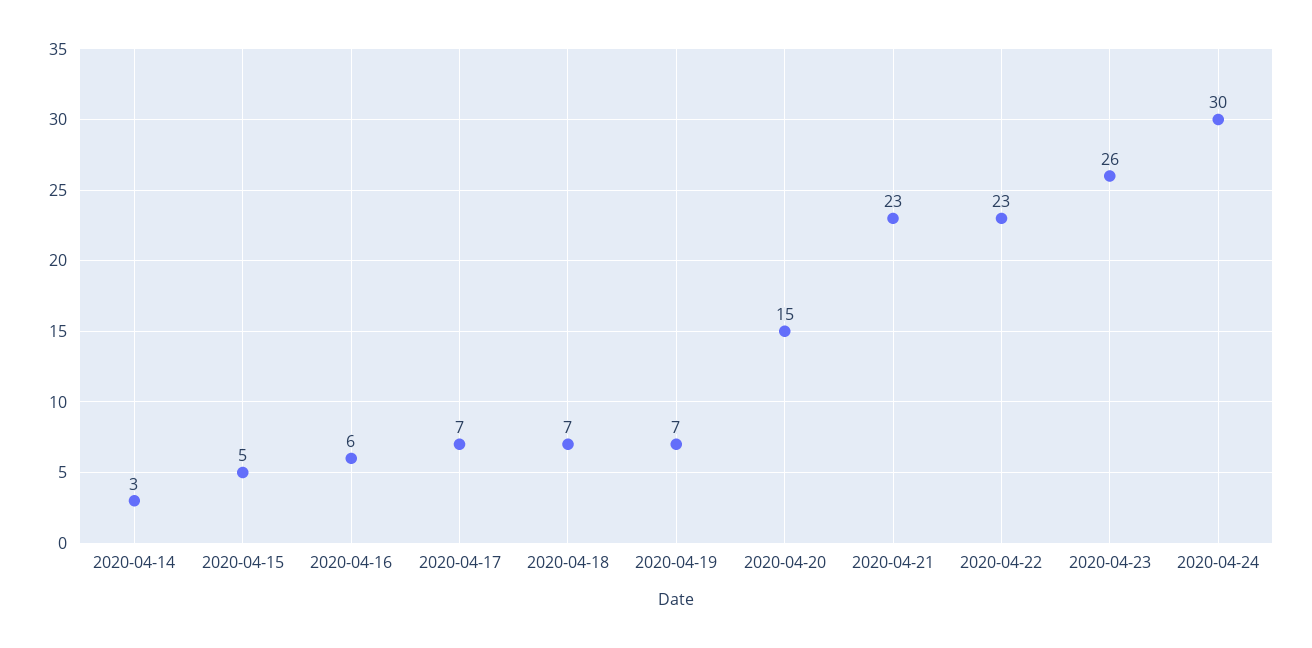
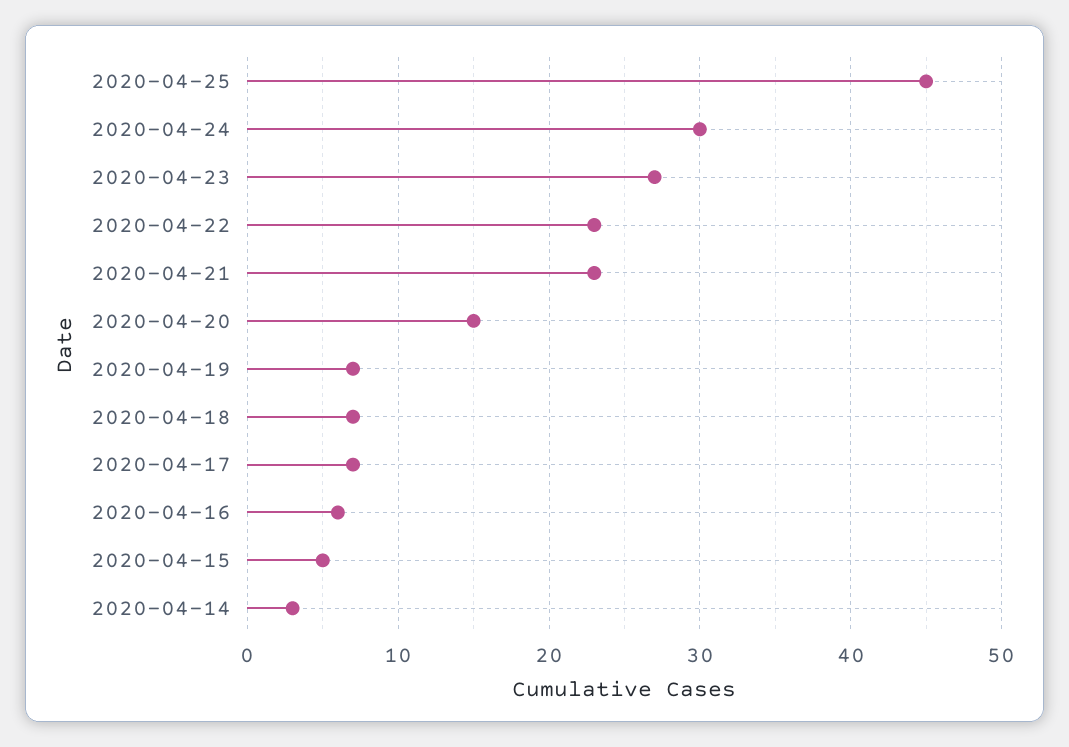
2020-04-23: 26 -> 27
2020-04-25: none -> 45

